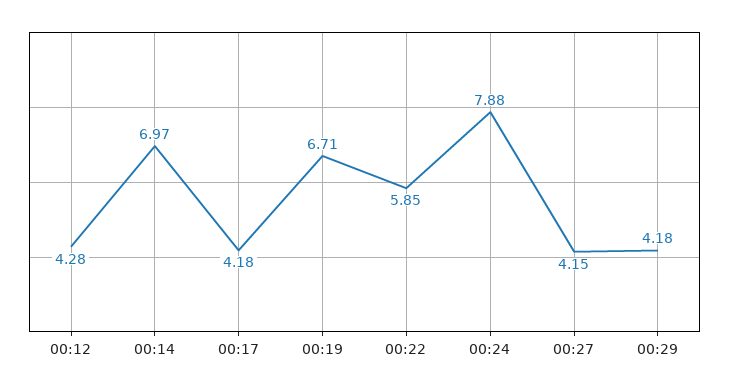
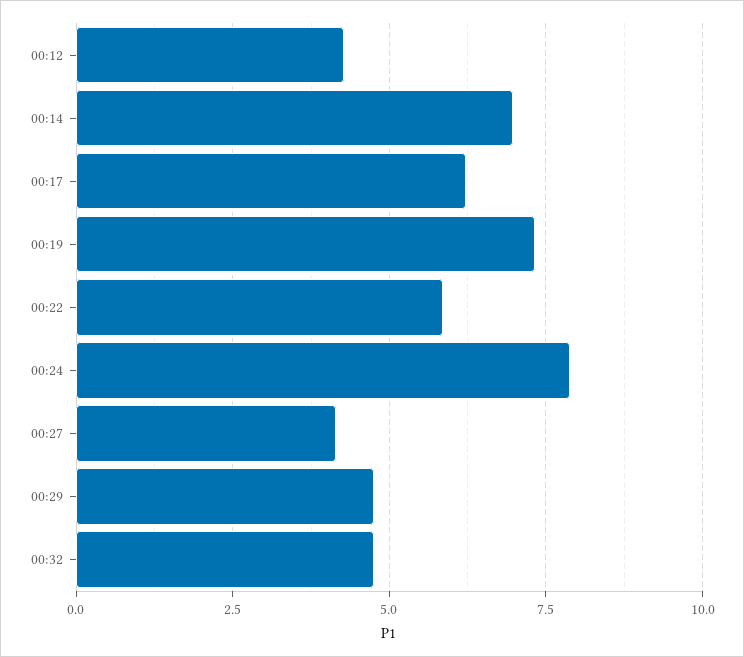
00:17: 4.18 -> 6.25
00:19: 6.71 -> 7.25
00:29: 4.18 -> 4.75
00:32: none -> 4.75

